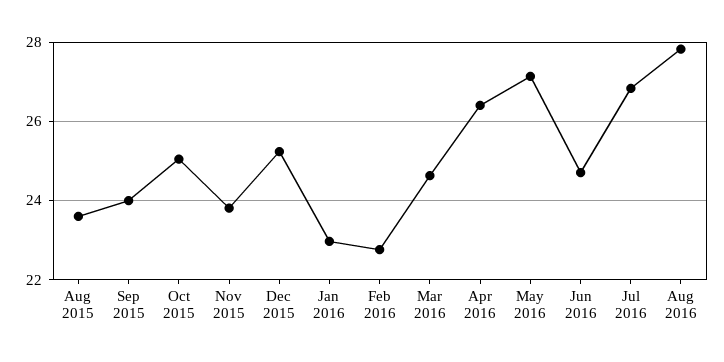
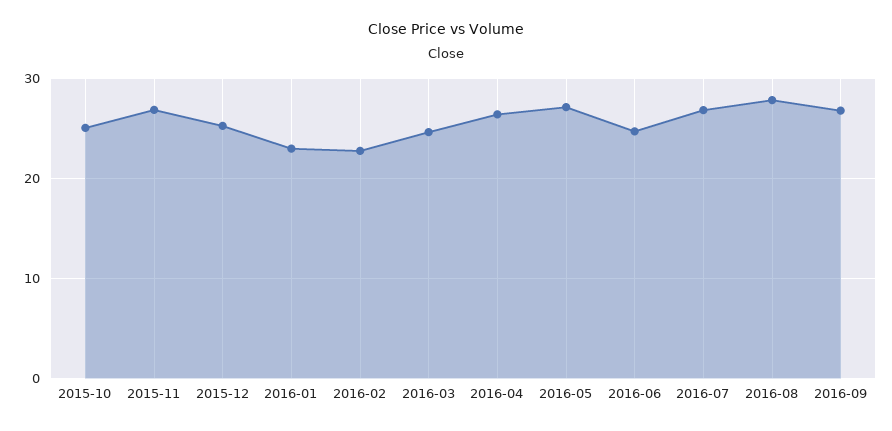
Aug 2015: 23.6 -> none
Sep 2015: 24 -> none
Nov 2015: 23.8 -> 27
2016-09: none -> 27

